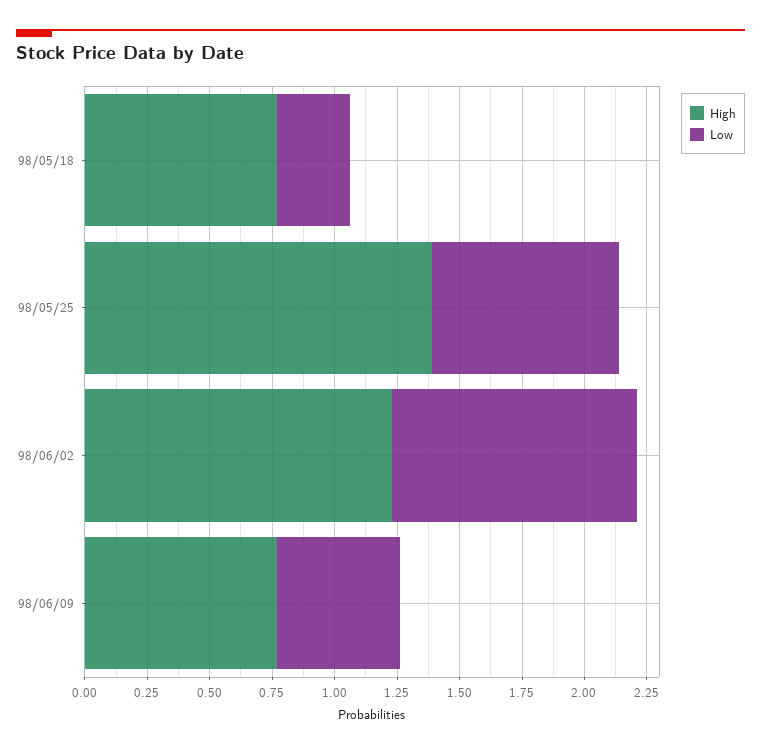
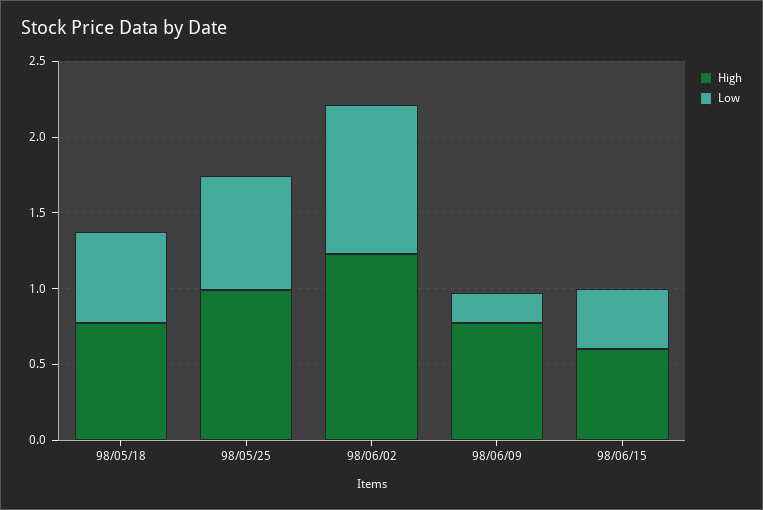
Low, 98/05/18: 0.3 -> 0.6
High, 98/05/25: 1.4 -> 1
Low, 98/06/09: 0.5 -> 0.2
High, 98/06/15: none -> 0.6
Low, 98/06/15: none -> 0.4

